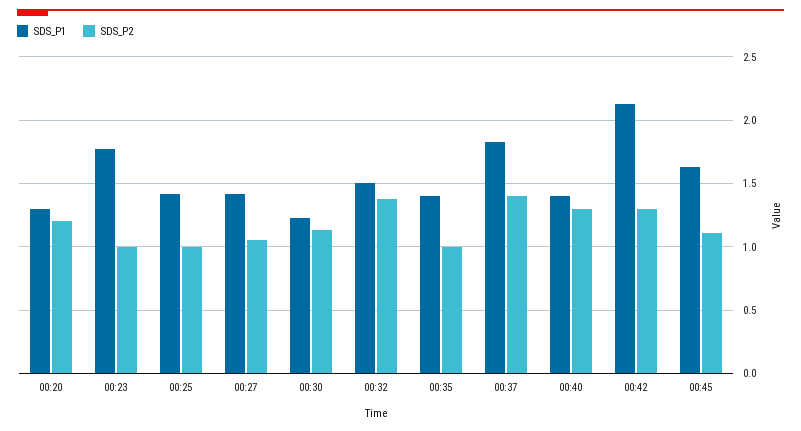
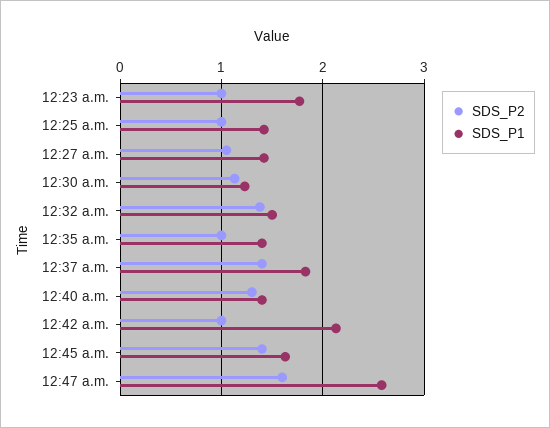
SDS_P1, 00:20: 1.3 -> none
SDS_P2, 00:20: 1.2 -> none
SDS_P2, 00:42: 1.3 -> 1
SDS_P2, 00:45: 1.1 -> 1.4
SDS_P2, 12:47 a.m.: none -> 1.6
SDS_P1, 12:47 a.m.: none -> 2.6

